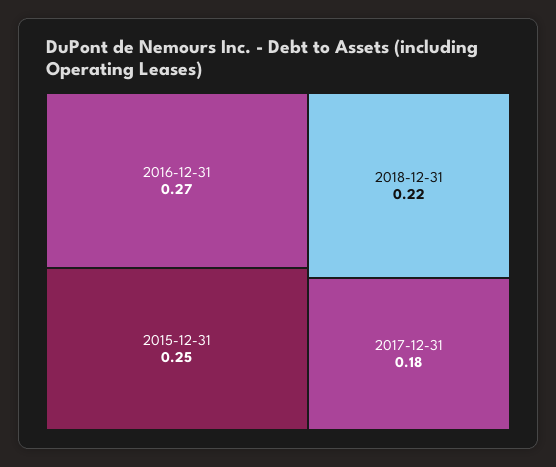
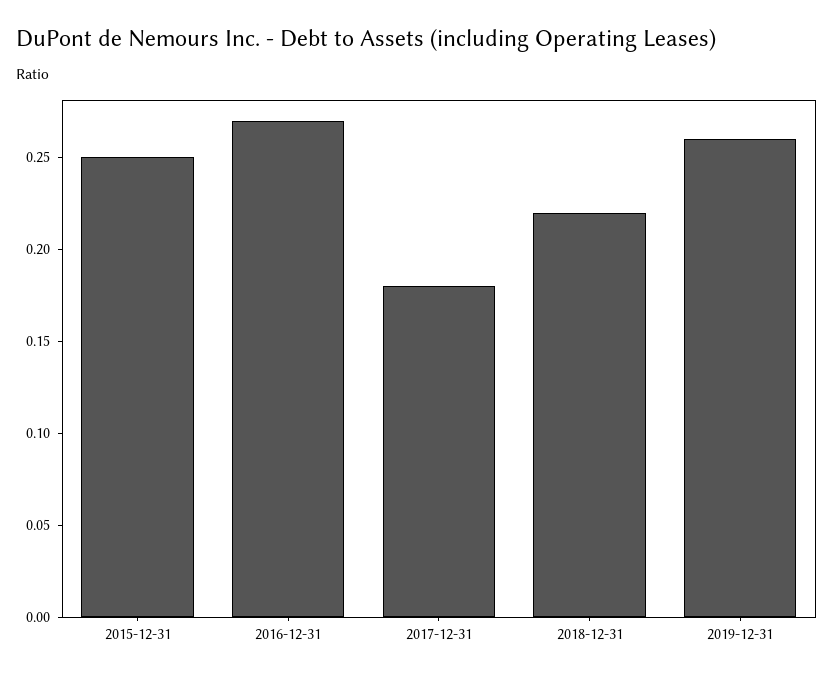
2019-12-31: none -> 0.26

